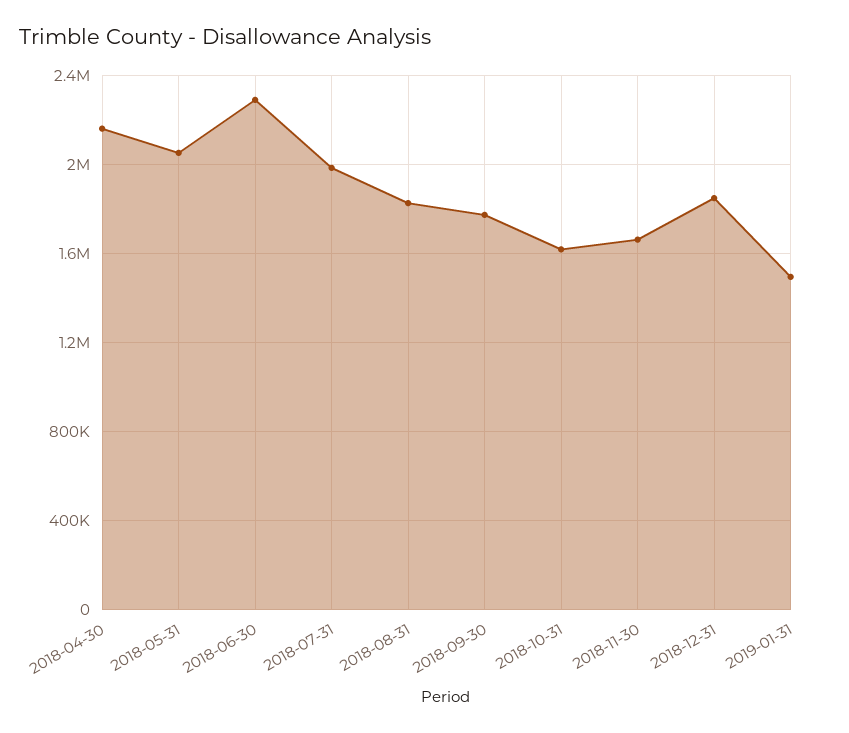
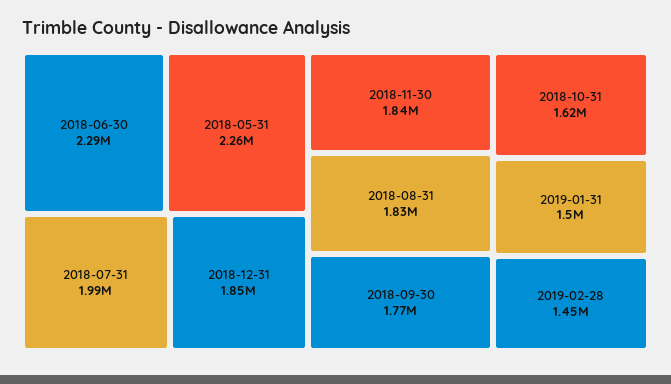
2018-04-30: 2150000 -> none
2018-05-31: 2050000 -> 2260000
2018-11-30: 1650000 -> 1840000
2019-02-28: none -> 1450000

